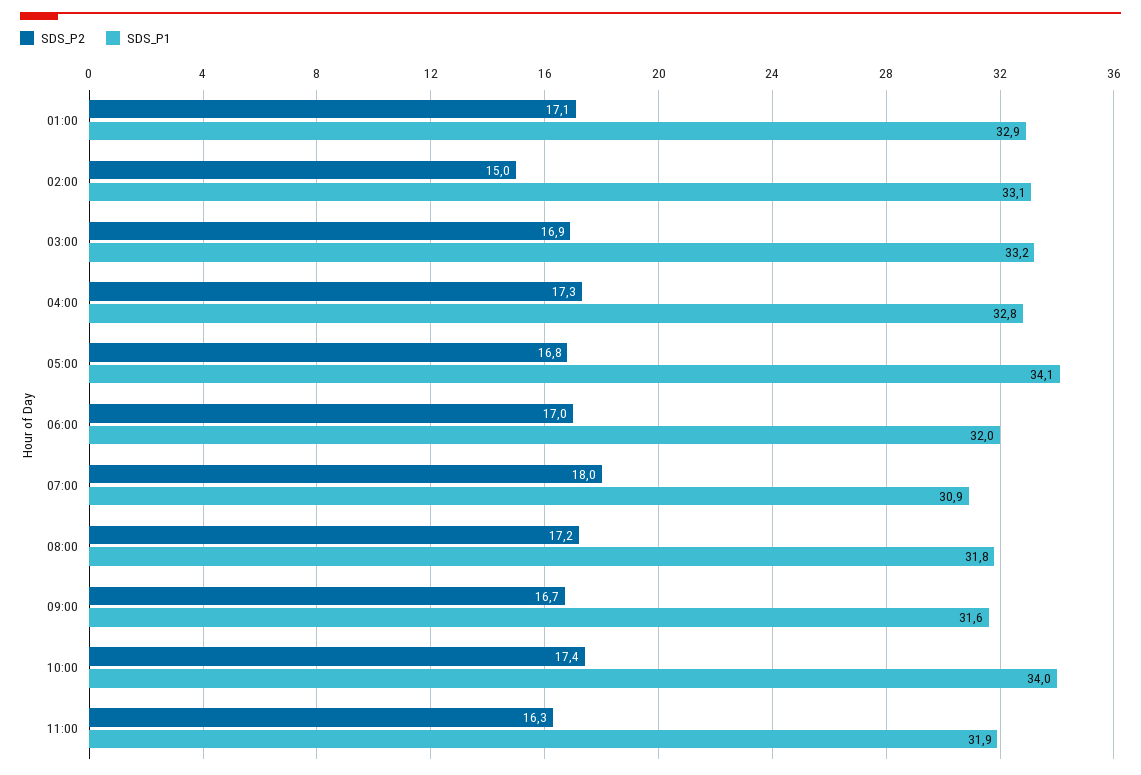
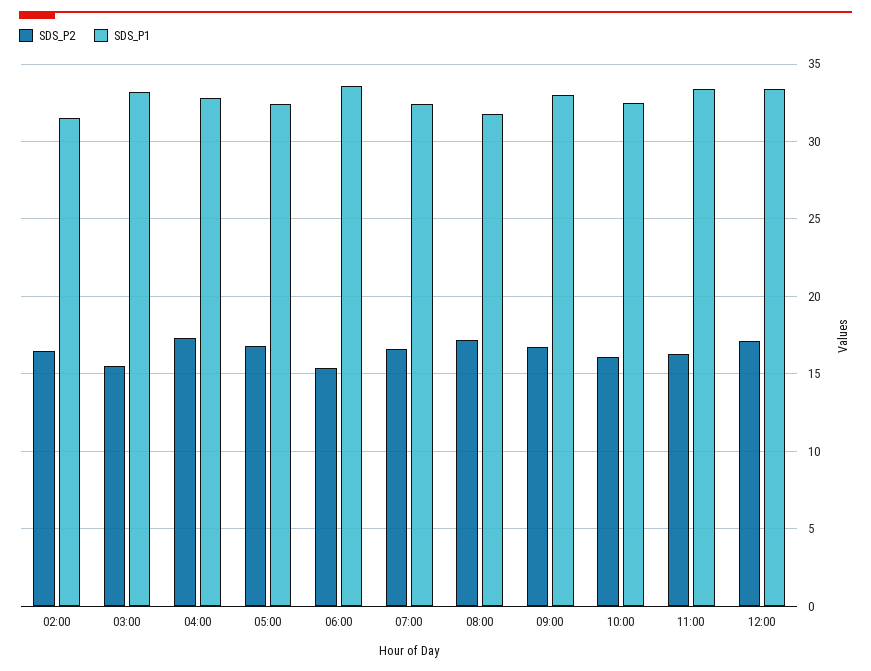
SDS_P2, 01:00: 17.1 -> none
SDS_P1, 01:00: 32.9 -> none
SDS_P2, 02:00: 15 -> 16.5
SDS_P1, 02:00: 33.1 -> 31.5
SDS_P2, 03:00: 16.9 -> 15.5
SDS_P1, 05:00: 34.1 -> 32.5
SDS_P2, 06:00: 17 -> 15.5
SDS_P1, 06:00: 32 -> 33.5
SDS_P2, 07:00: 18 -> 16.5
SDS_P1, 07:00: 30.9 -> 32.5
SDS_P1, 09:00: 31.6 -> 33
SDS_P2, 10:00: 17.4 -> 16
SDS_P1, 10:00: 34 -> 32.5
SDS_P1, 11:00: 31.9 -> 33.5
SDS_P2, 12:00: none -> 17
SDS_P1, 12:00: none -> 33.5

